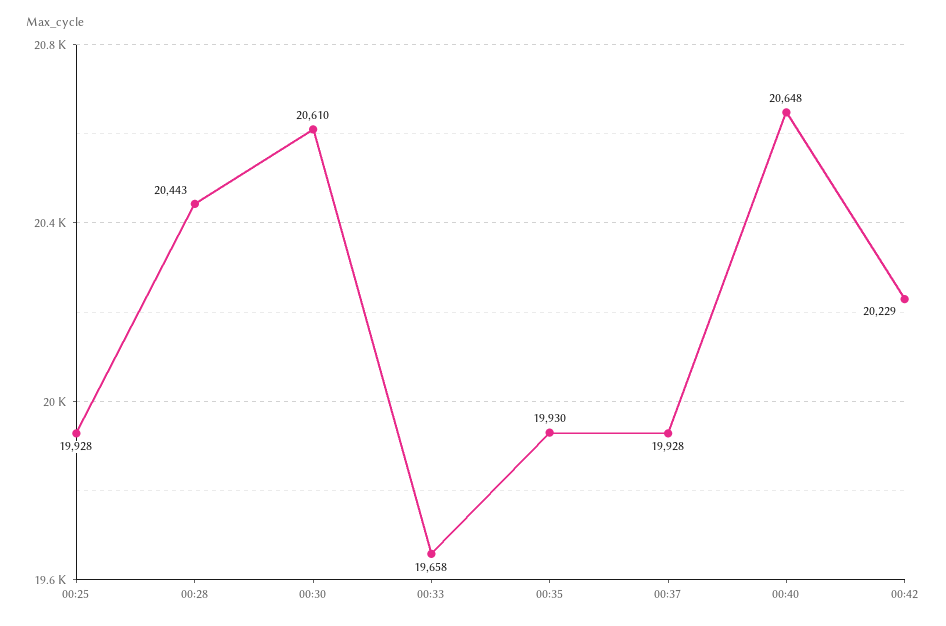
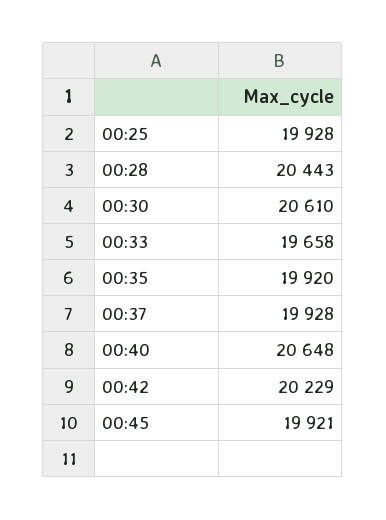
00:35: 19930 -> 19920
00:45: none -> 19921

